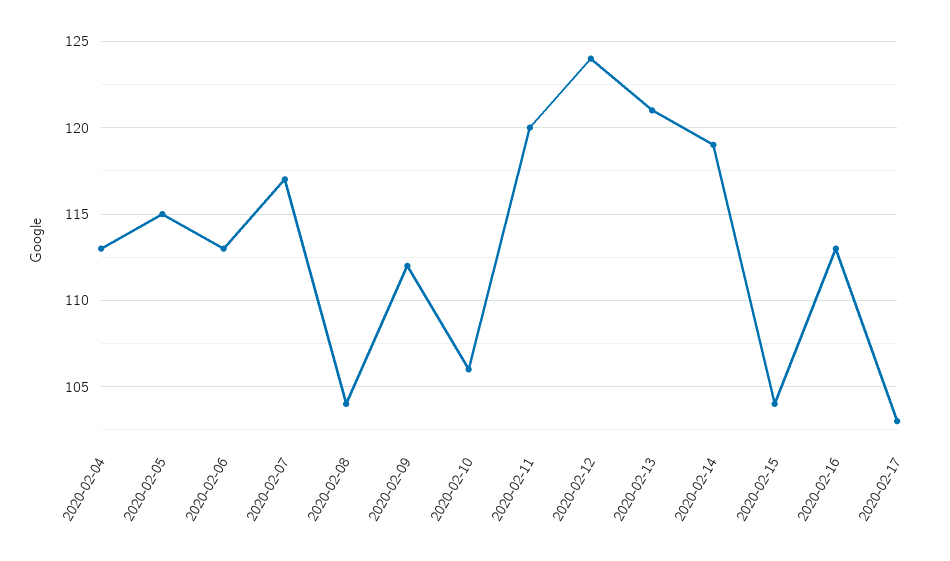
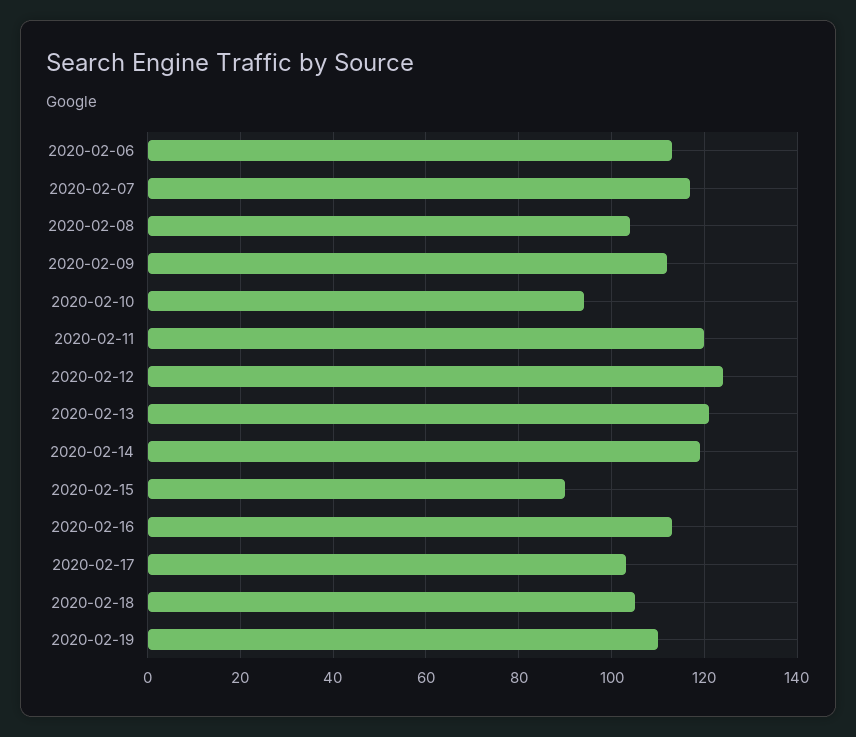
2020-02-04: 113 -> none
2020-02-05: 115 -> none
2020-02-10: 106 -> 95
2020-02-15: 104 -> 90
2020-02-18: none -> 105
2020-02-19: none -> 110

